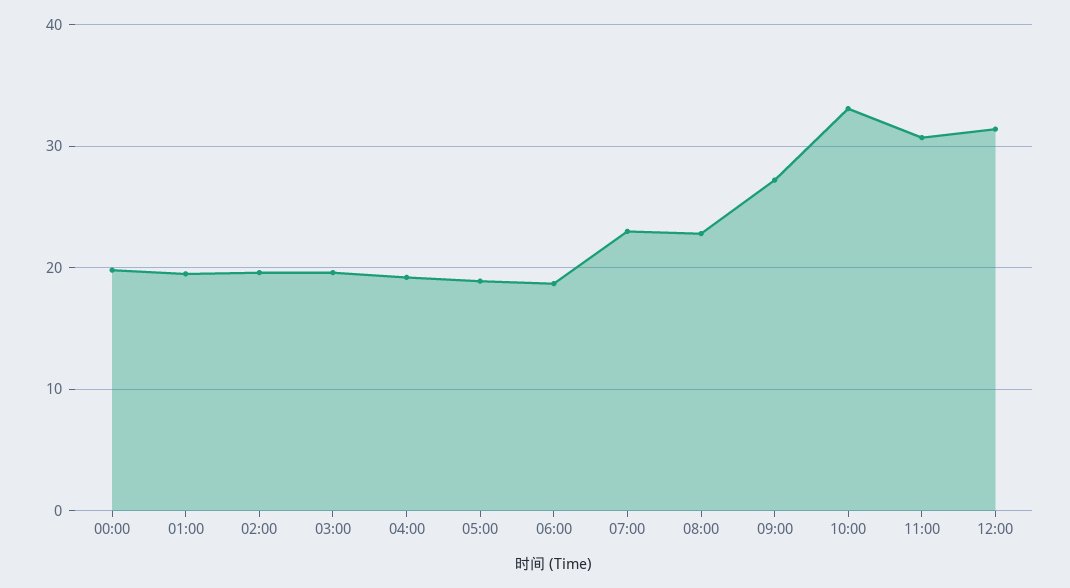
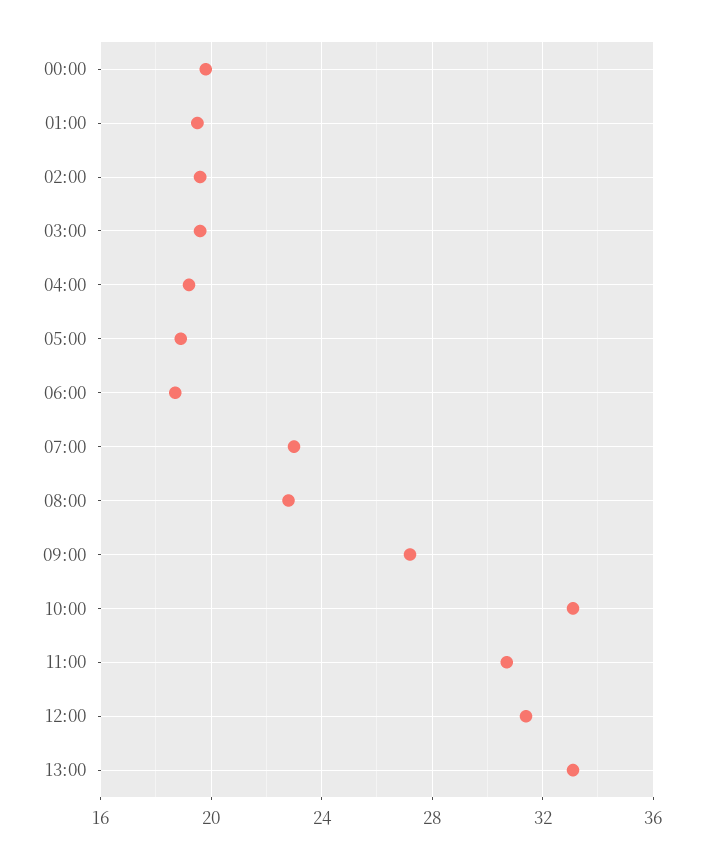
13:00: none -> 33

